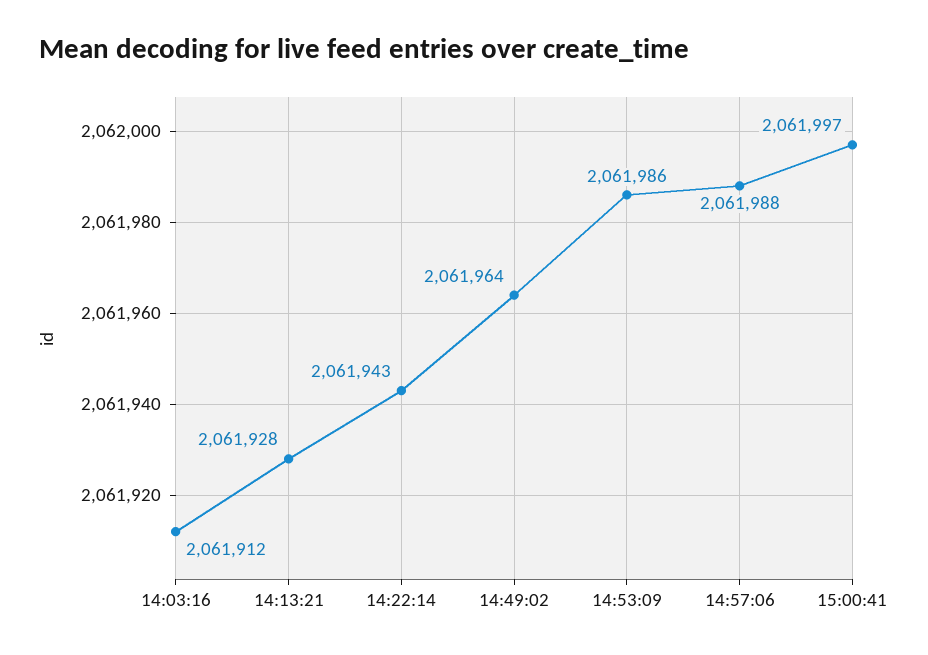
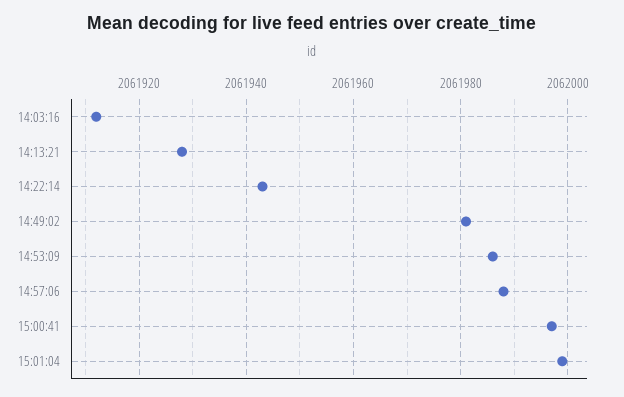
14:49:02: 2061964 -> 2061980
15:01:04: none -> 2062000

